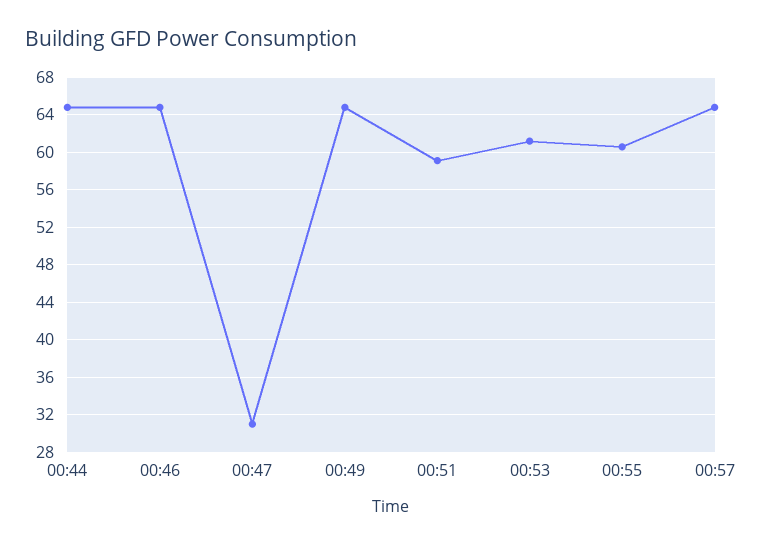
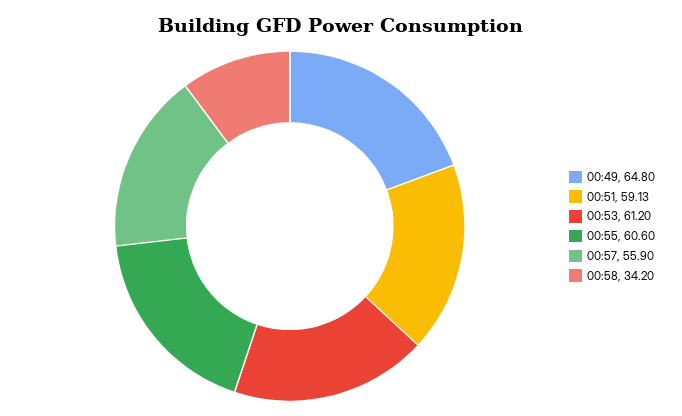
00:44: 65 -> none
00:46: 65 -> none
00:47: 31 -> none
00:57: 65 -> 55.9
00:58: none -> 34.2

